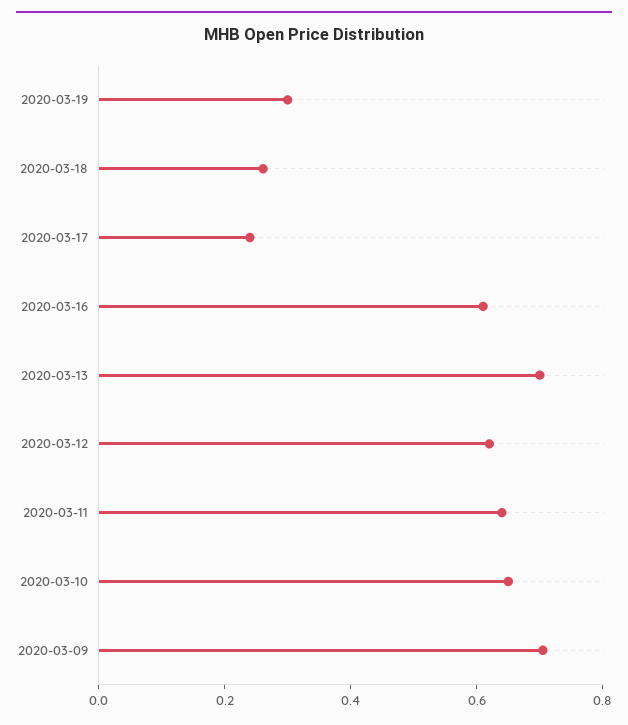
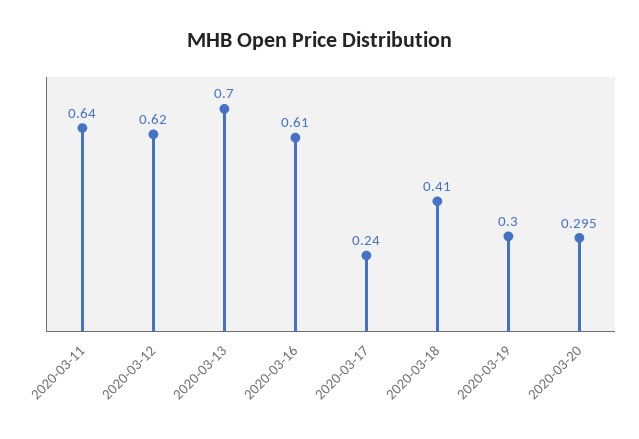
2020-03-18: 0.25 -> 0.41
2020-03-10: 0.65 -> none
2020-03-09: 0.7 -> none
2020-03-20: none -> 0.295

